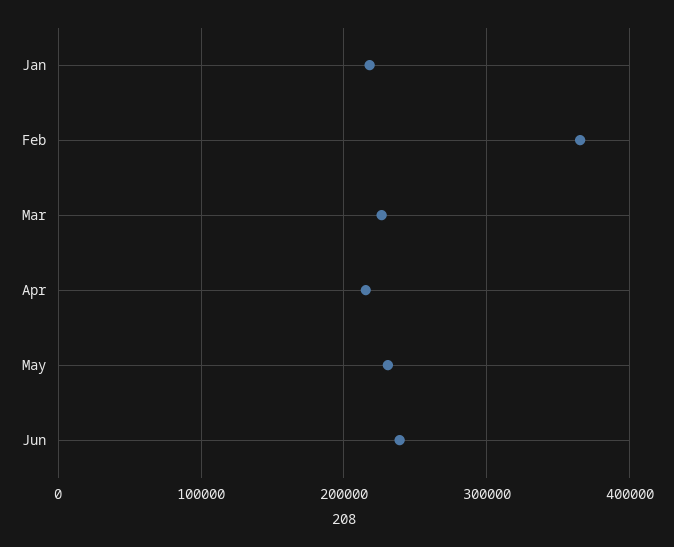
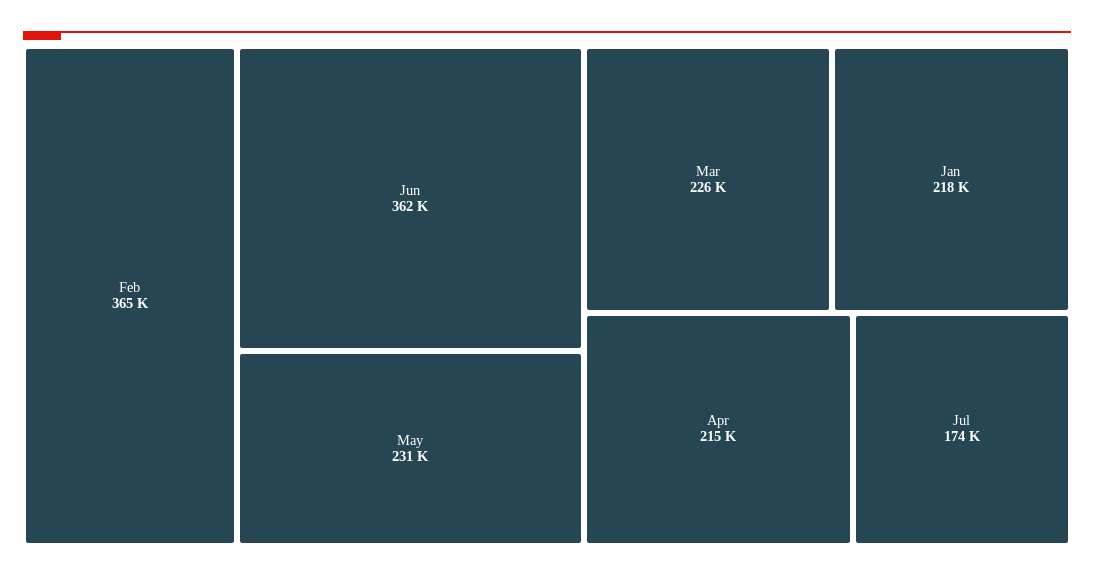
Jun: 240000 -> 362000
Jul: none -> 174000

